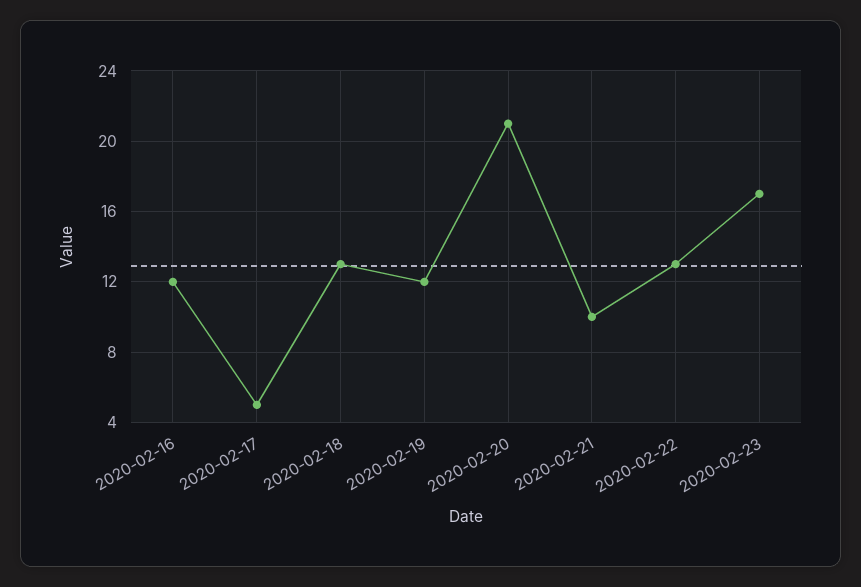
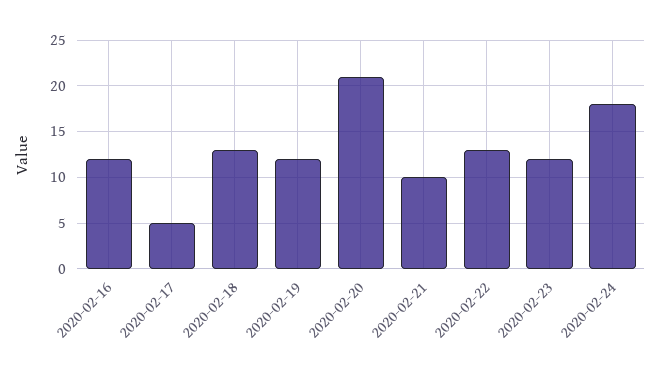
2020-02-23: 17 -> 12
2020-02-24: none -> 18

